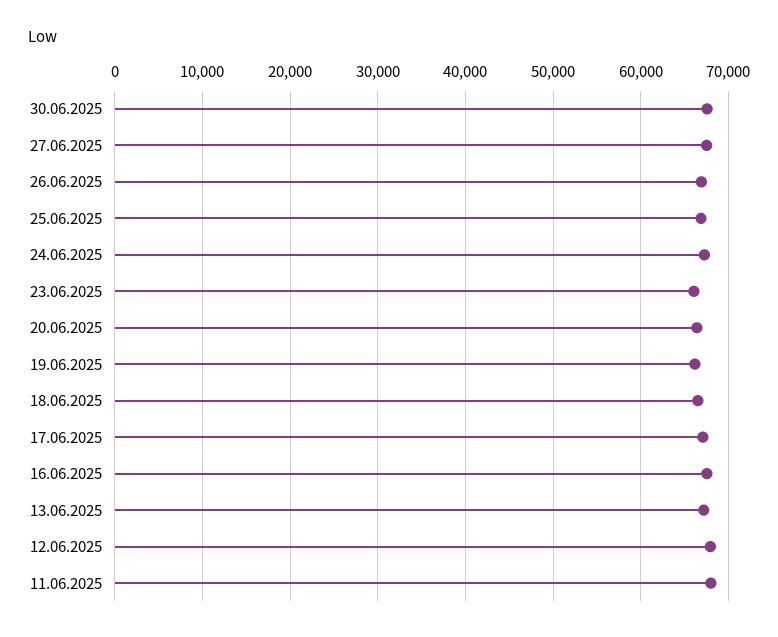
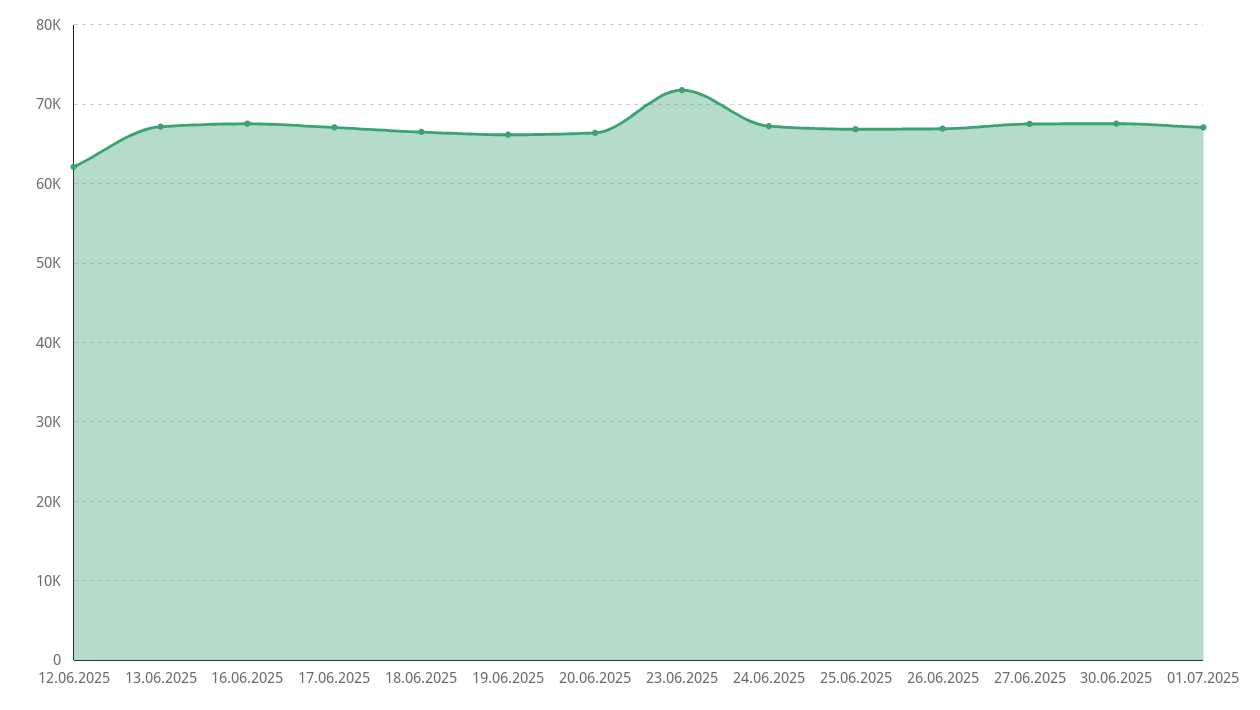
23.06.2025: 66000 -> 72000
12.06.2025: 68000 -> 62000
11.06.2025: 68000 -> none
01.07.2025: none -> 67000

